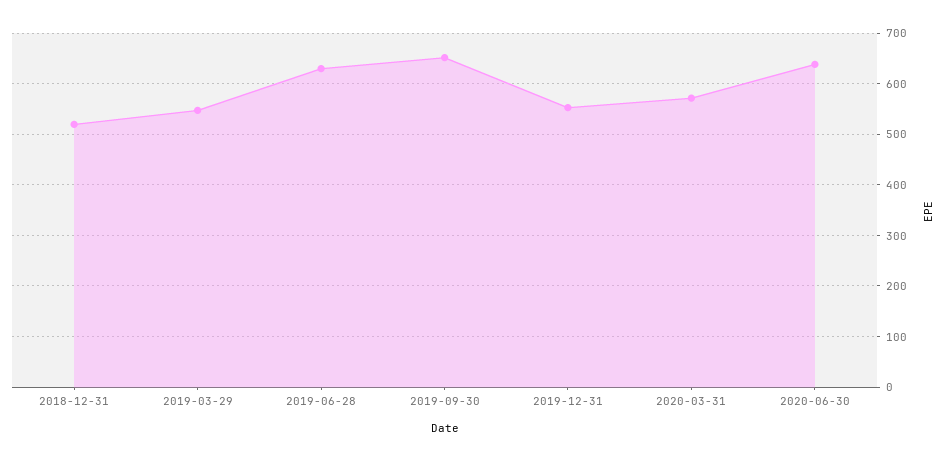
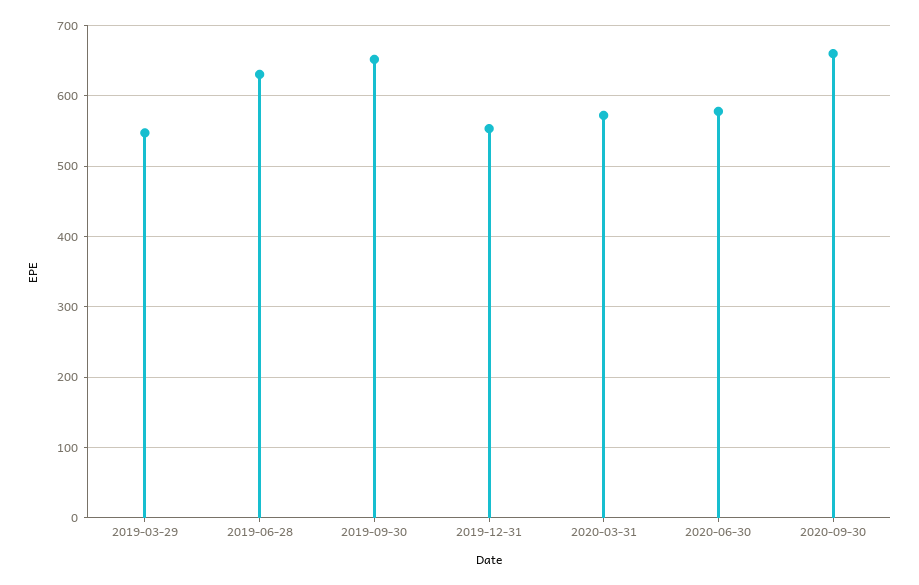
2018-12-31: 520 -> none
2020-06-30: 640 -> 580
2020-09-30: none -> 660

